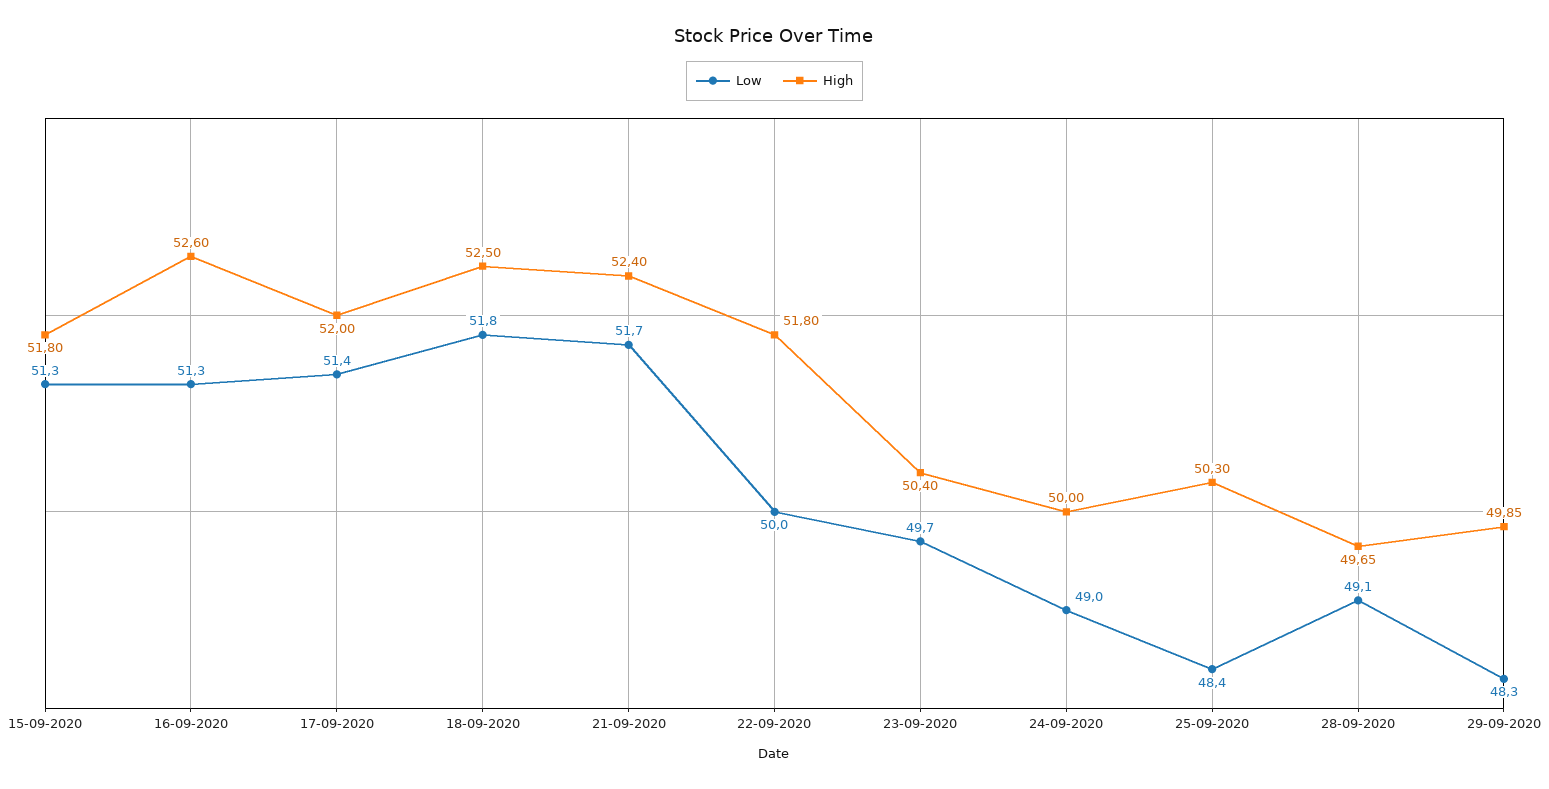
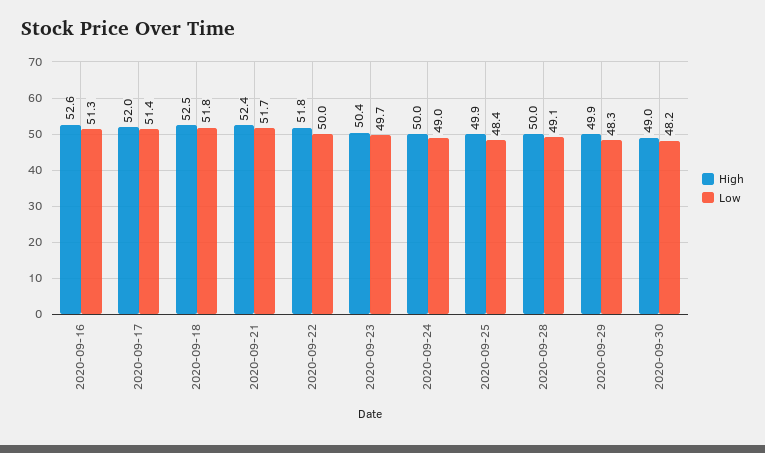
Low, 15-09-2020: 51.3 -> none
High, 15-09-2020: 51.8 -> none
High, 25-09-2020: 50.3 -> 49.9
High, 28-09-2020: 49.65 -> 50
High, 2020-09-30: none -> 49
Low, 2020-09-30: none -> 48.2

